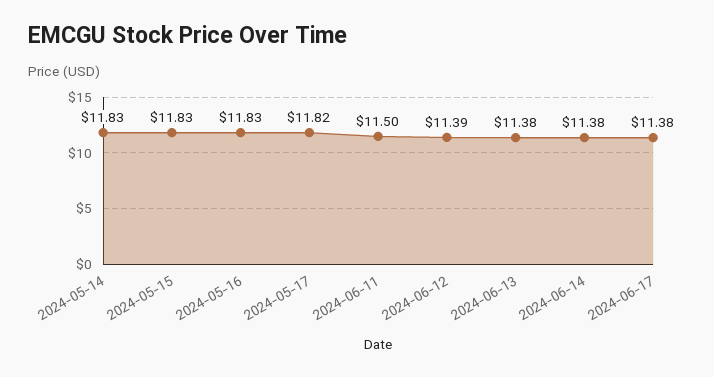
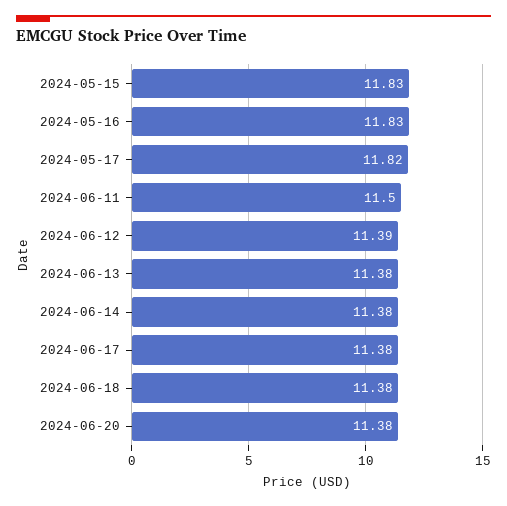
2024-05-14: 11.83 -> none
2024-06-18: none -> 11.38
2024-06-20: none -> 11.38

